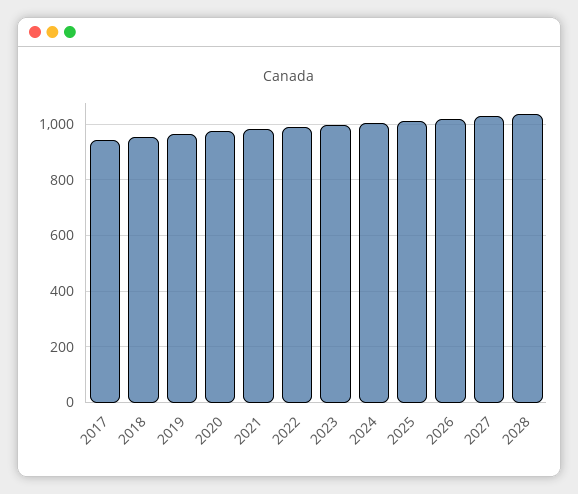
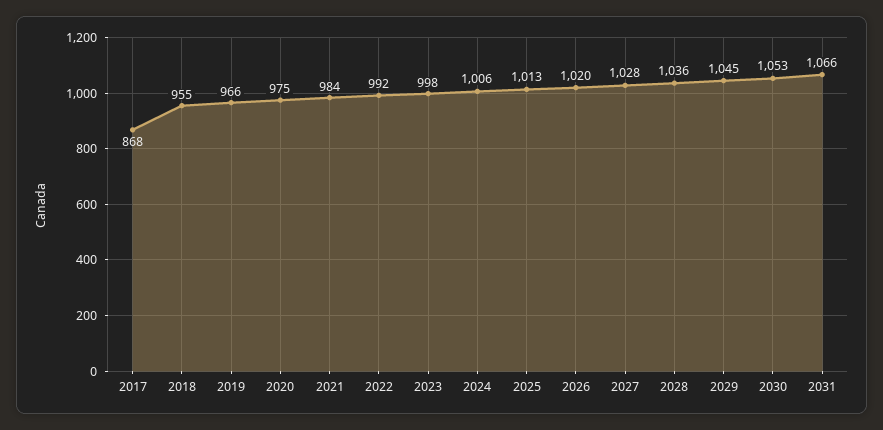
2017: 950 -> 868
2029: none -> 1045
2030: none -> 1053
2031: none -> 1066

